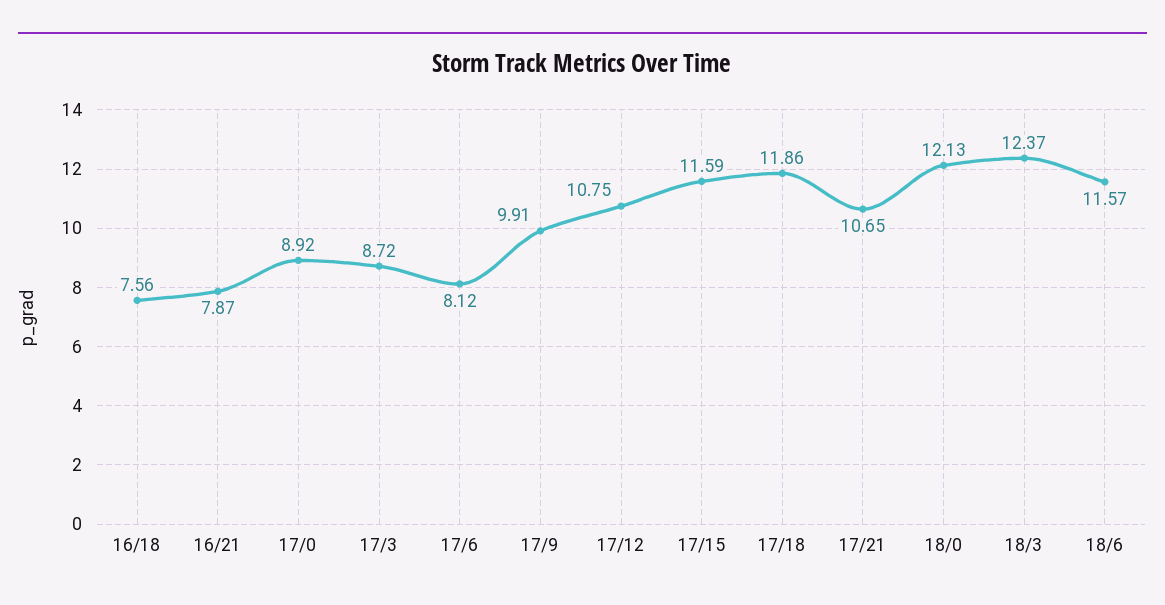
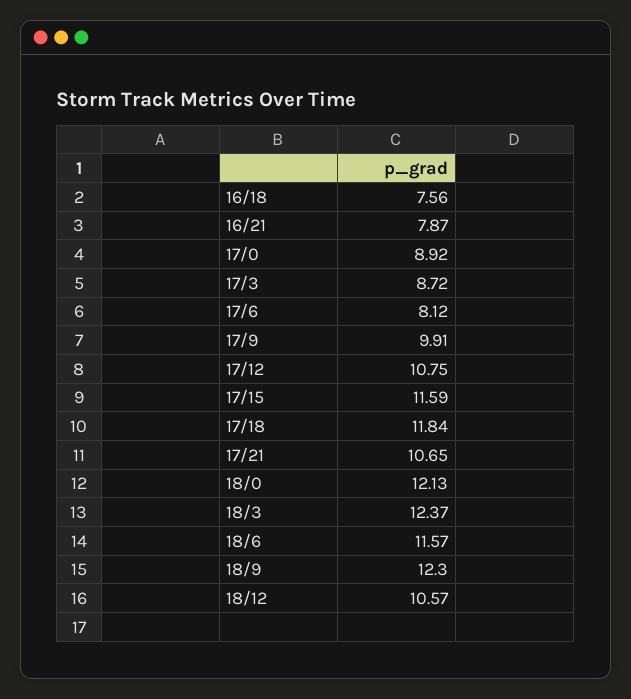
17/18: 11.86 -> 11.84
18/9: none -> 12.3
18/12: none -> 10.57

